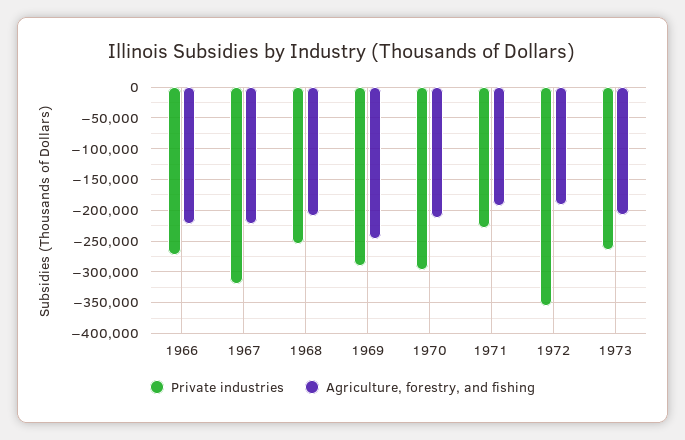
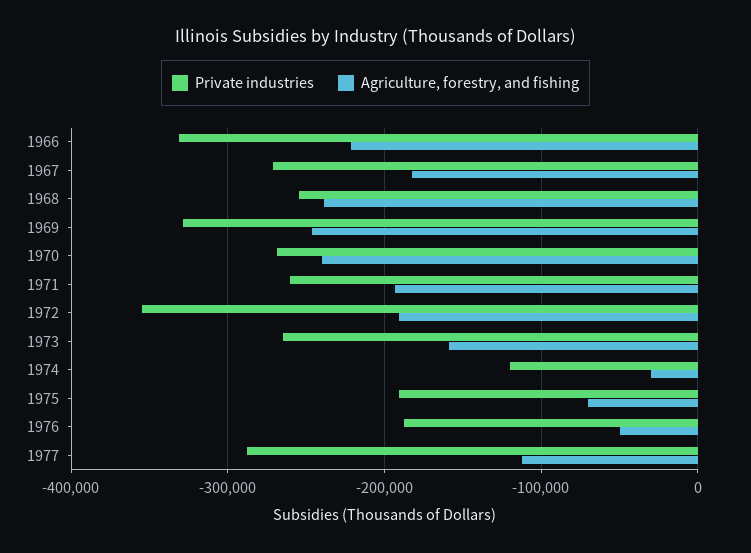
Private industries, 1966: -270000 -> -330000
Private industries, 1967: -320000 -> -270000
Agriculture, forestry, and fishing, 1967: -220000 -> -180000
Agriculture, forestry, and fishing, 1968: -210000 -> -240000
Private industries, 1969: -290000 -> -330000
Private industries, 1970: -300000 -> -270000
Agriculture, forestry, and fishing, 1970: -210000 -> -240000
Private industries, 1971: -230000 -> -260000
Agriculture, forestry, and fishing, 1973: -210000 -> -160000
Private industries, 1974: none -> -120000
Agriculture, forestry, and fishing, 1974: none -> -30000
Private industries, 1975: none -> -190000
Agriculture, forestry, and fishing, 1975: none -> -70000
Private industries, 1976: none -> -190000
Agriculture, forestry, and fishing, 1976: none -> -50000
Private industries, 1977: none -> -290000
Agriculture, forestry, and fishing, 1977: none -> -110000

